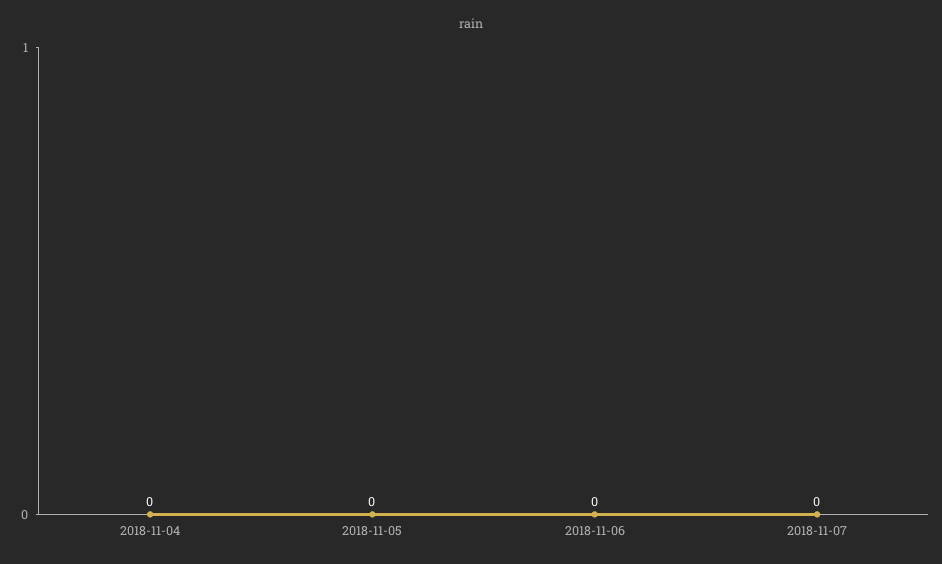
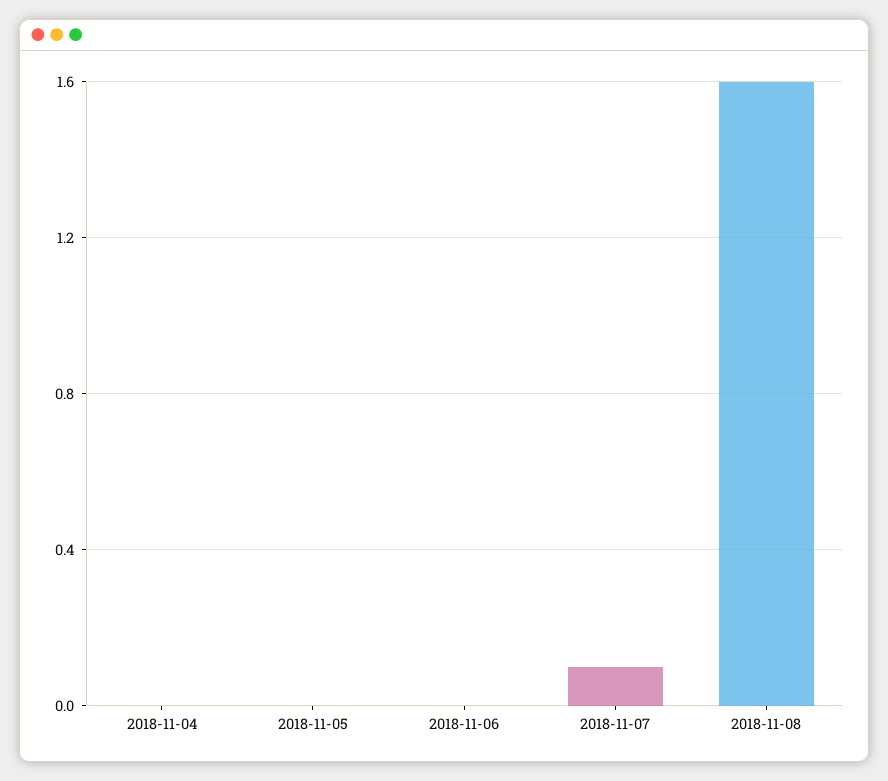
2018-11-07: 0 -> 0.1
2018-11-08: none -> 1.6

